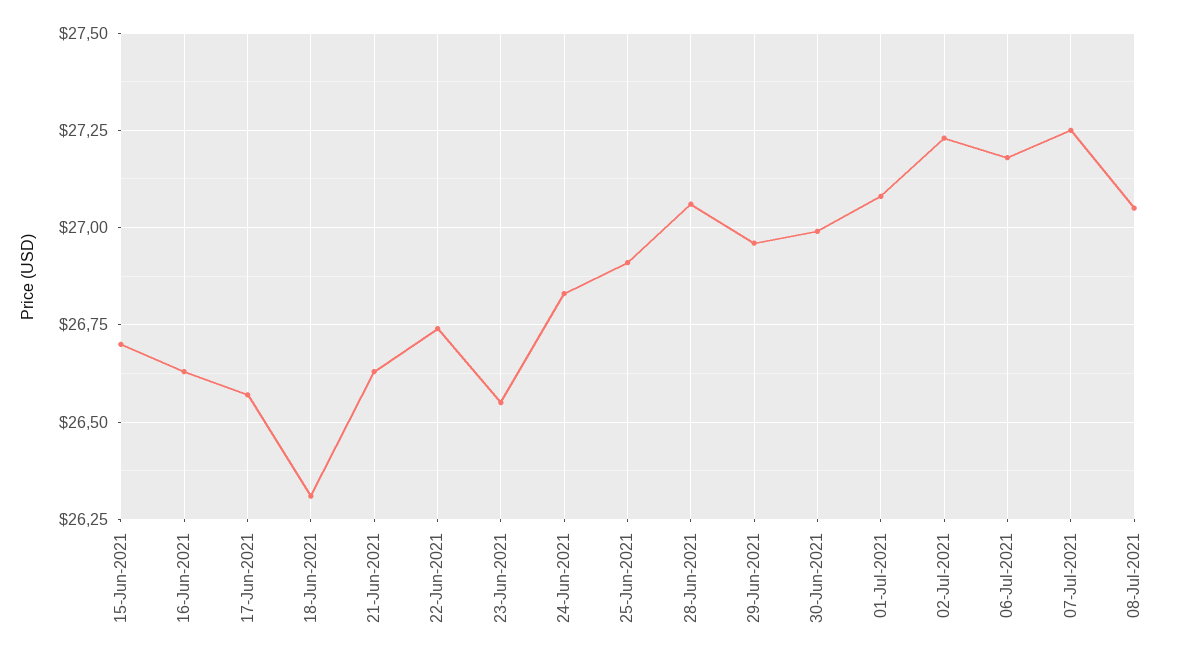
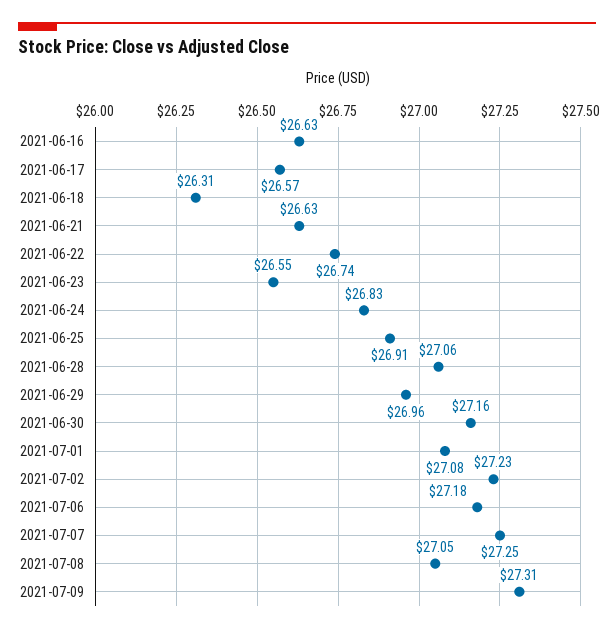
15-Jun-2021: 26.7 -> none
30-Jun-2021: 27 -> 27.16
2021-07-09: none -> 27.31

